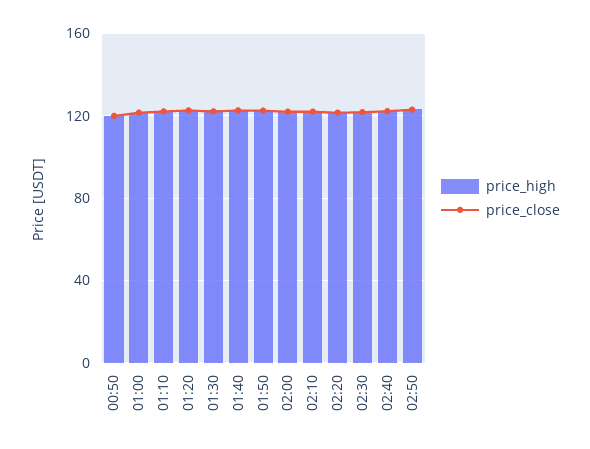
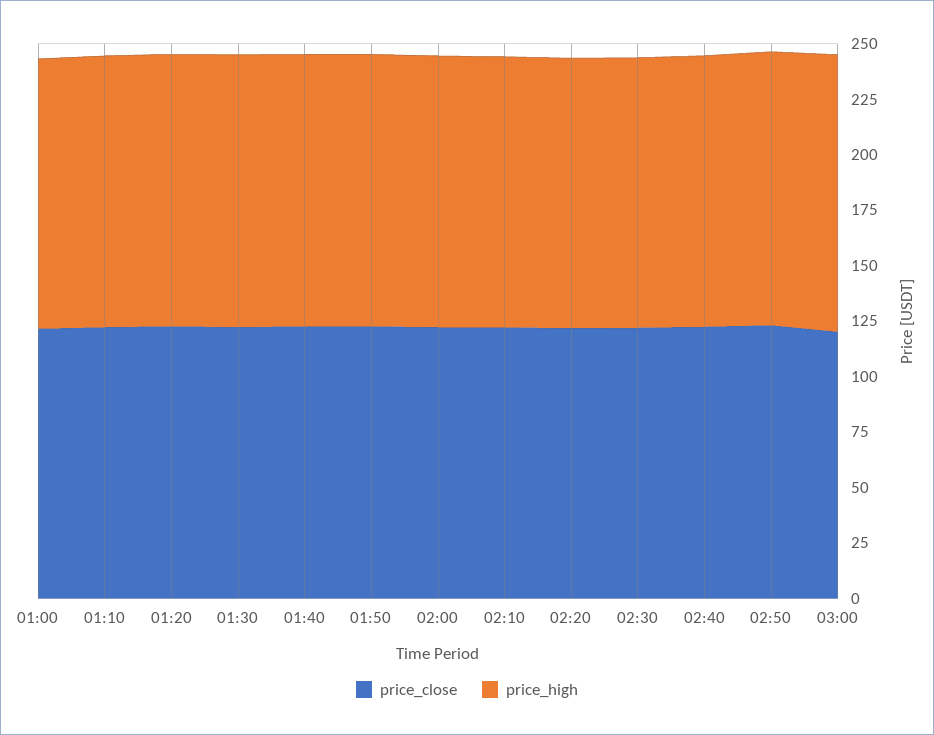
price_high, 00:50: 120 -> none
price_close, 00:50: 120 -> none
price_close, 03:00: none -> 120
price_high, 03:00: none -> 125

